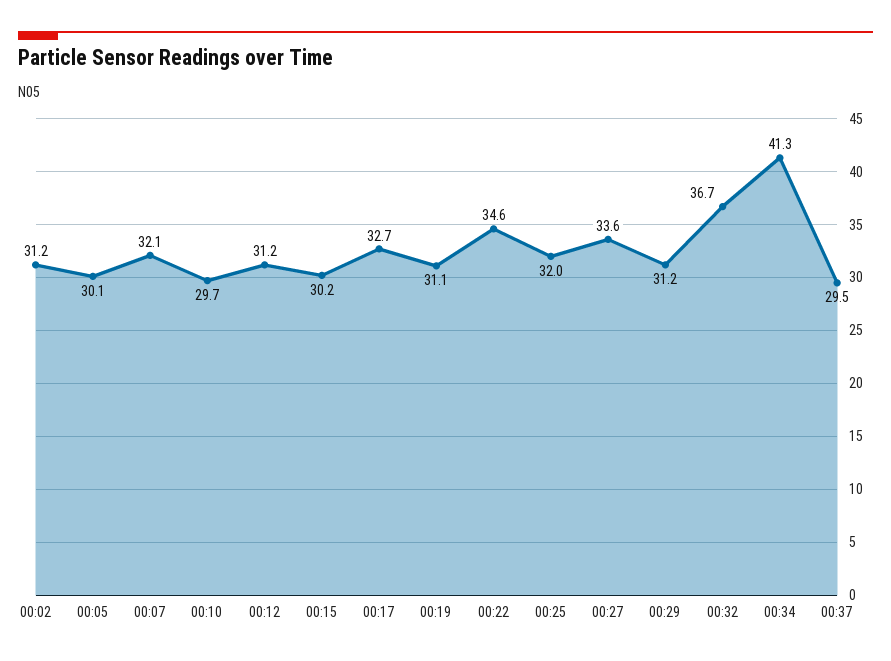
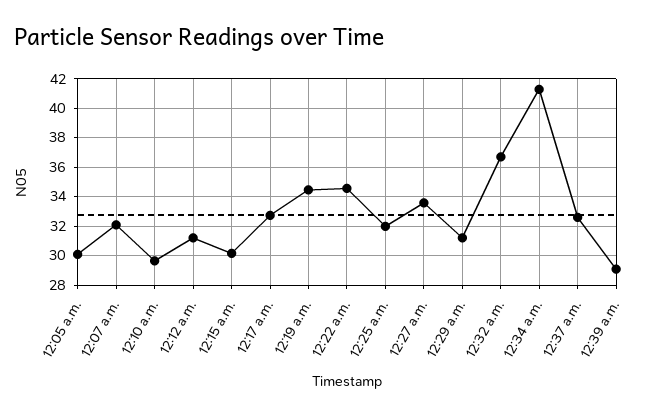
00:02: 31.2 -> none
00:19: 31.1 -> 34.5
00:37: 29.5 -> 32.5
12:39 a.m.: none -> 29

